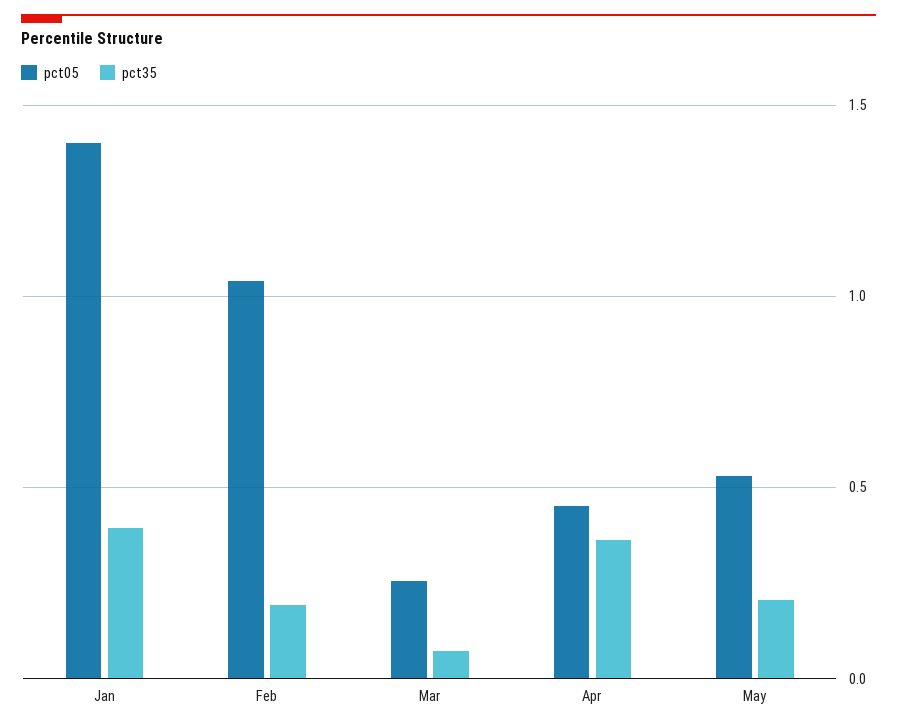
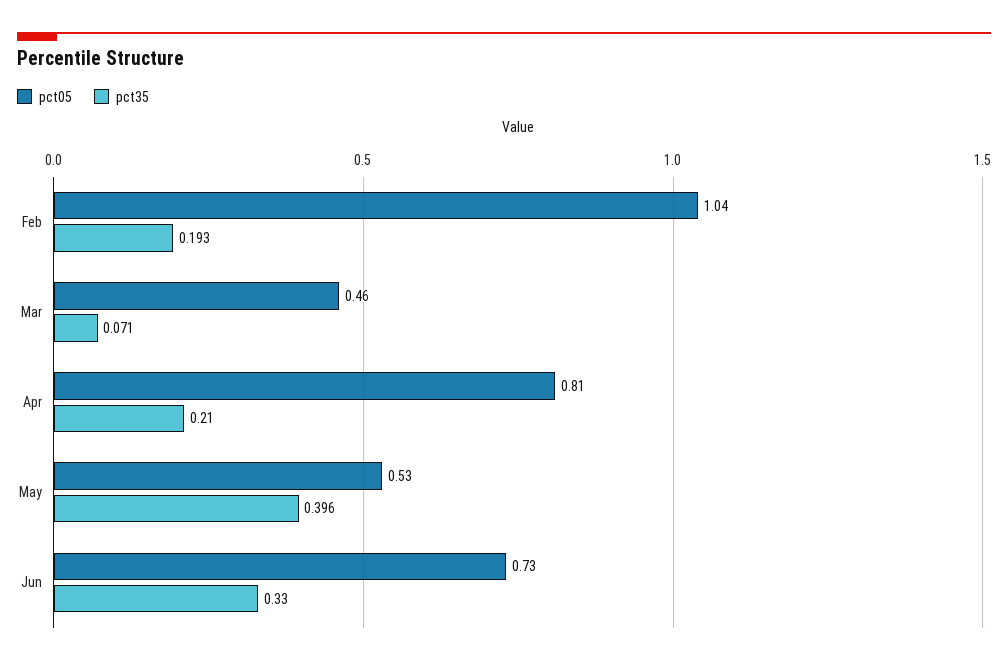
pct05, Jan: 1.4 -> none
pct35, Jan: 0.4 -> none
pct05, Mar: 0.25 -> 0.46
pct05, Apr: 0.45 -> 0.81
pct35, Apr: 0.35 -> 0.21
pct35, May: 0.2 -> 0.396
pct05, Jun: none -> 0.73
pct35, Jun: none -> 0.33

